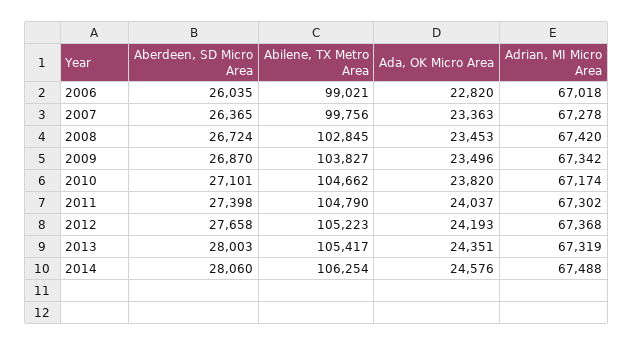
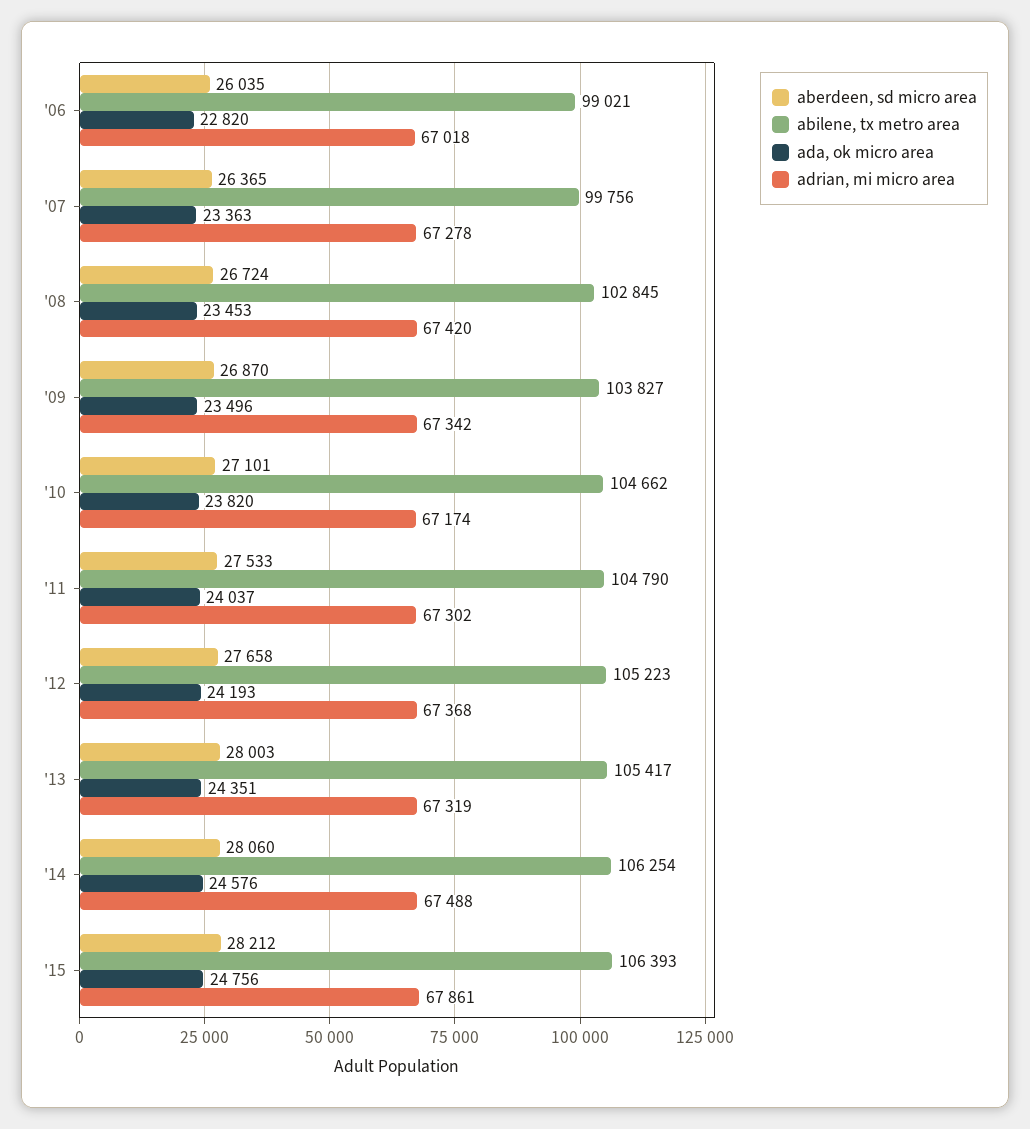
Aberdeen, SD Micro Area, 2011: 27398 -> 27533
Aberdeen, SD Micro Area, '15: none -> 28212
Abilene, TX Metro Area, '15: none -> 106393
Ada, OK Micro Area, '15: none -> 24756
Adrian, MI Micro Area, '15: none -> 67861

